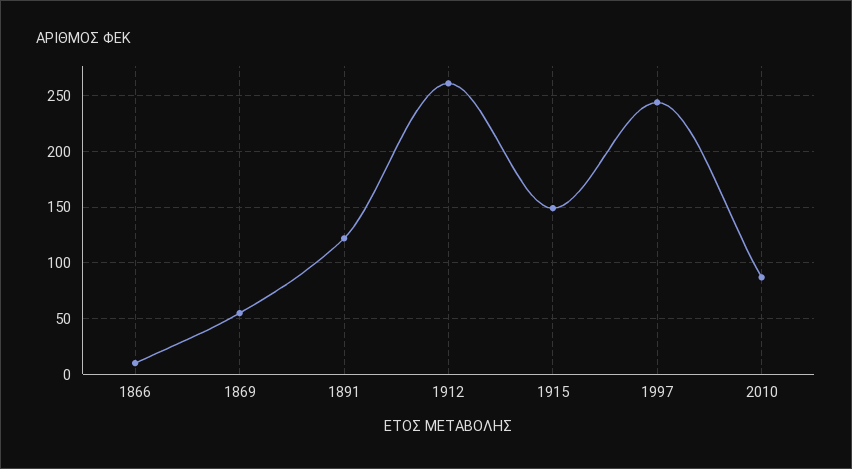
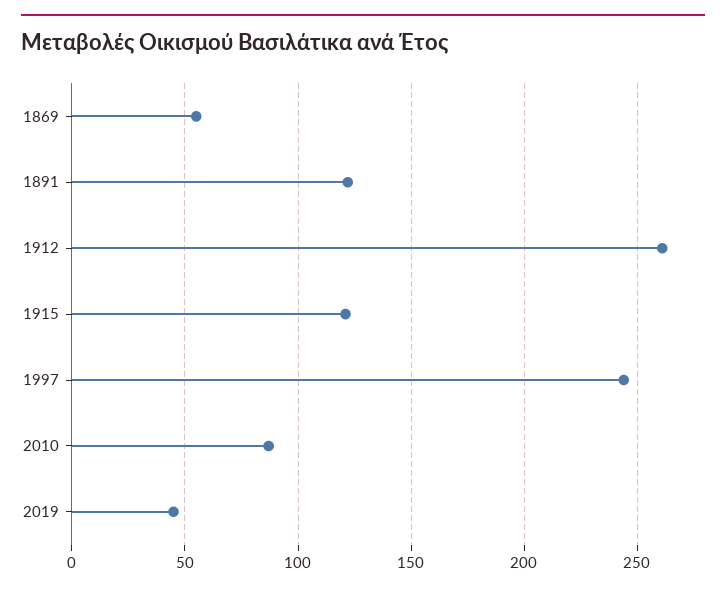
1866: 10 -> none
1915: 150 -> 120
2019: none -> 45

